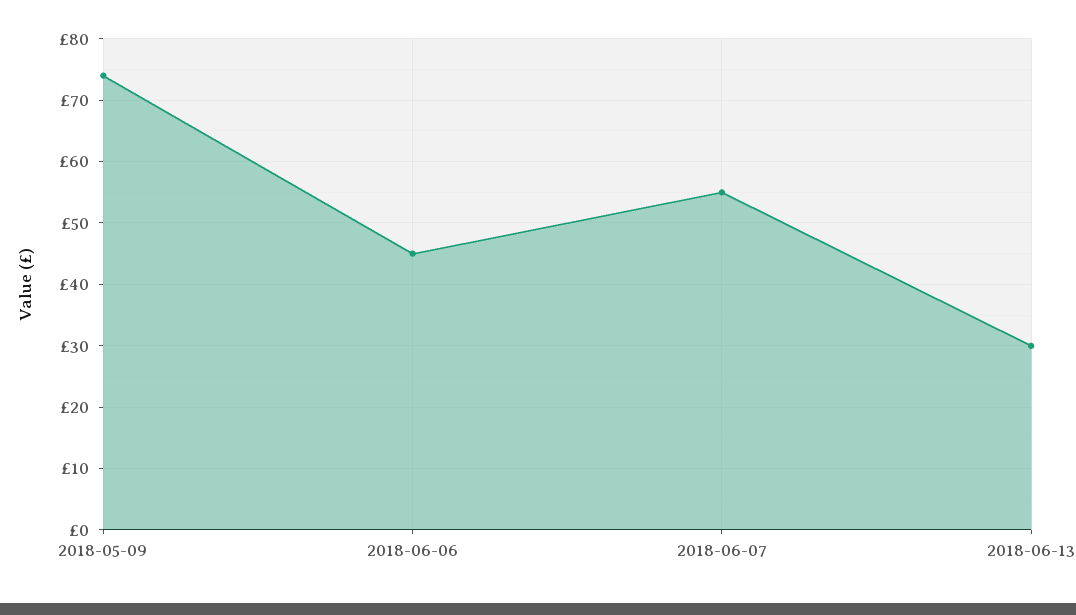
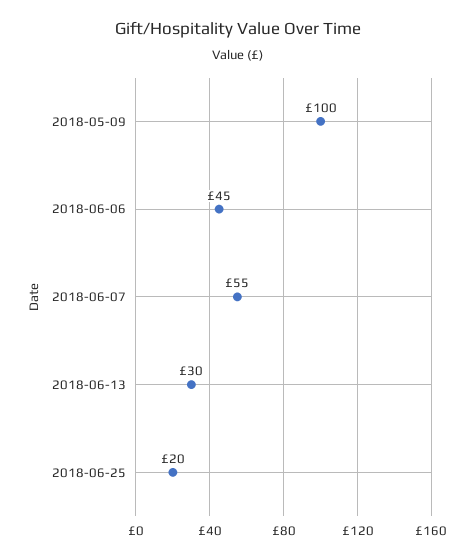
2018-05-09: 74 -> 100
2018-06-25: none -> 20

